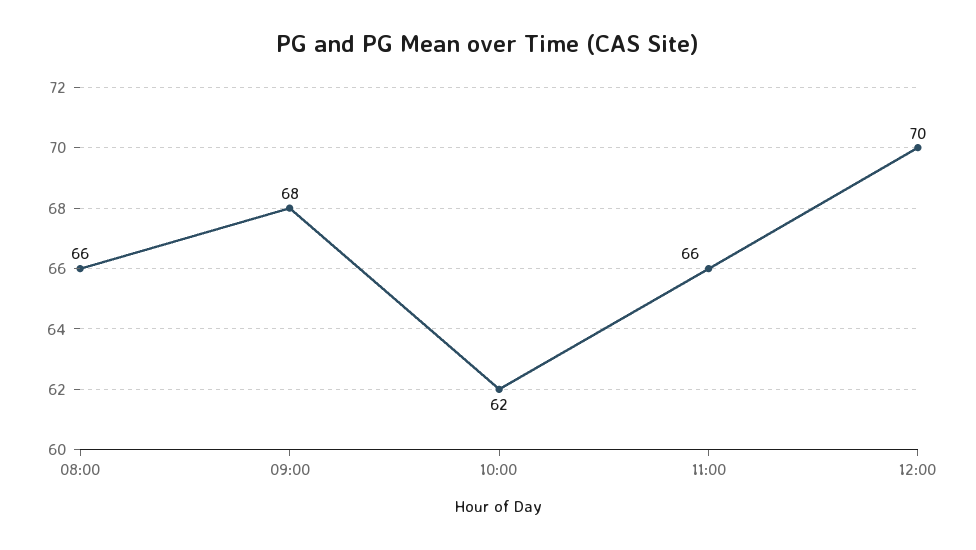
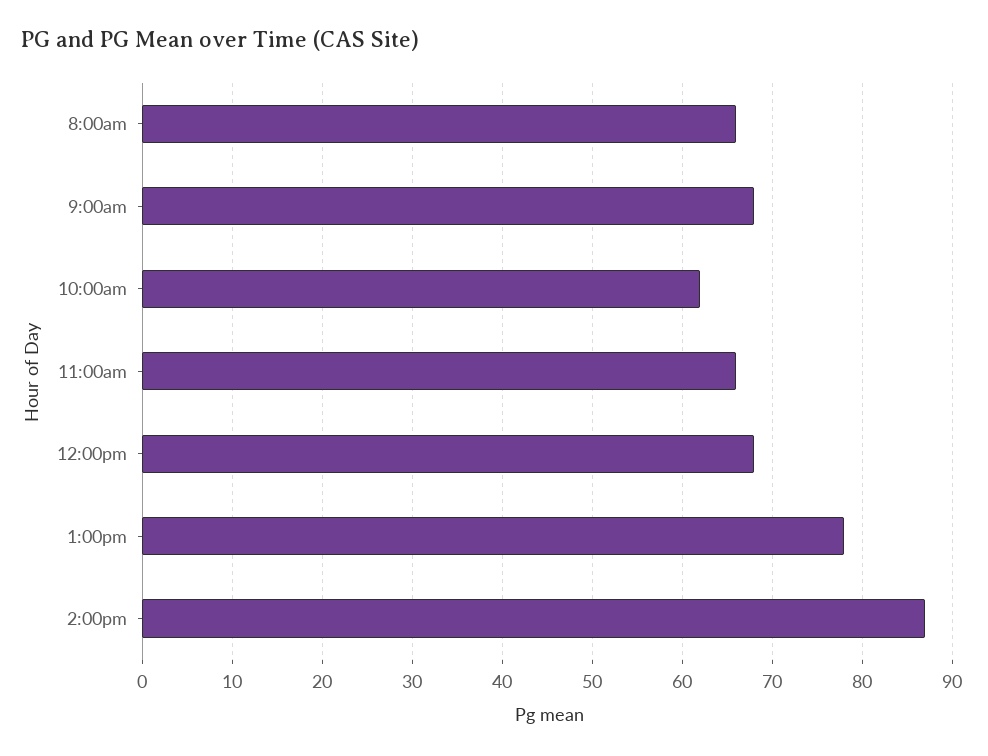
12:00: 70 -> 68
1:00pm: none -> 78
2:00pm: none -> 87

